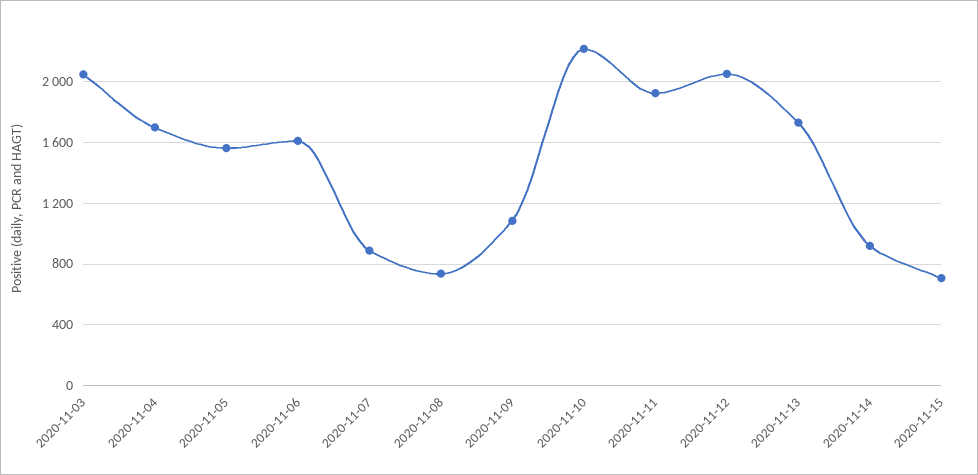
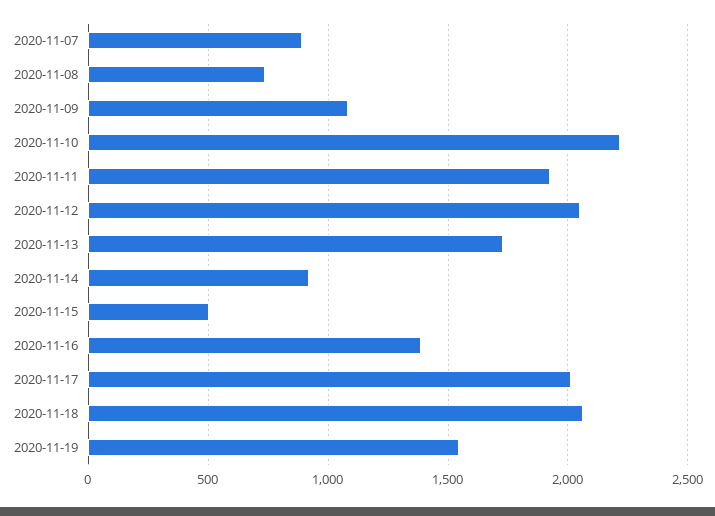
2020-11-03: 2050 -> none
2020-11-04: 1700 -> none
2020-11-05: 1550 -> none
2020-11-06: 1600 -> none
2020-11-15: 700 -> 500
2020-11-16: none -> 1400
2020-11-17: none -> 2000
2020-11-18: none -> 2050
2020-11-19: none -> 1550

